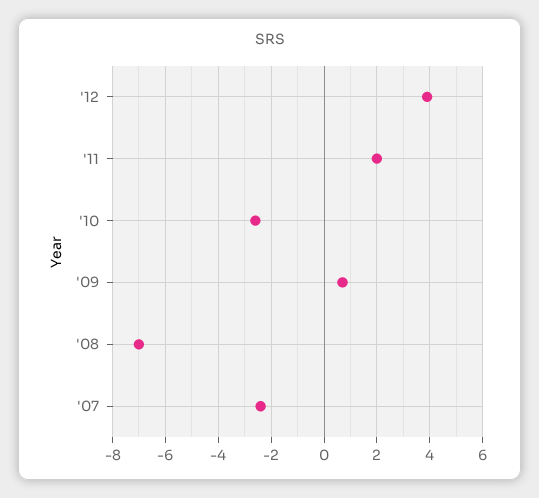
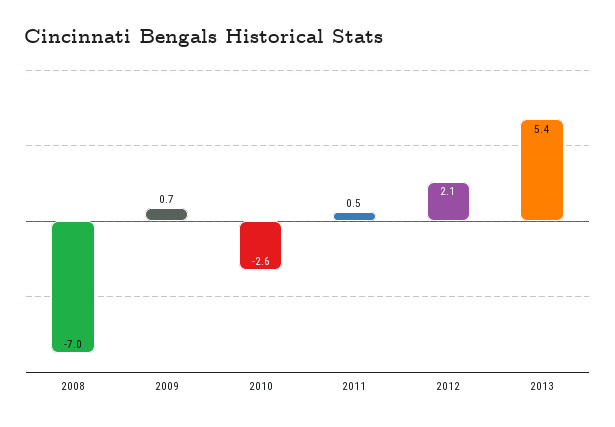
'12: 4 -> 2.1
'11: 2 -> 0.5
'07: -2.5 -> none
2013: none -> 5.4

